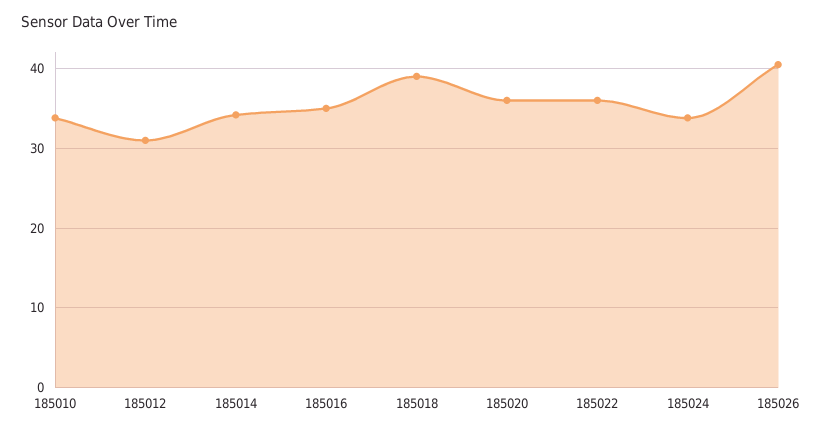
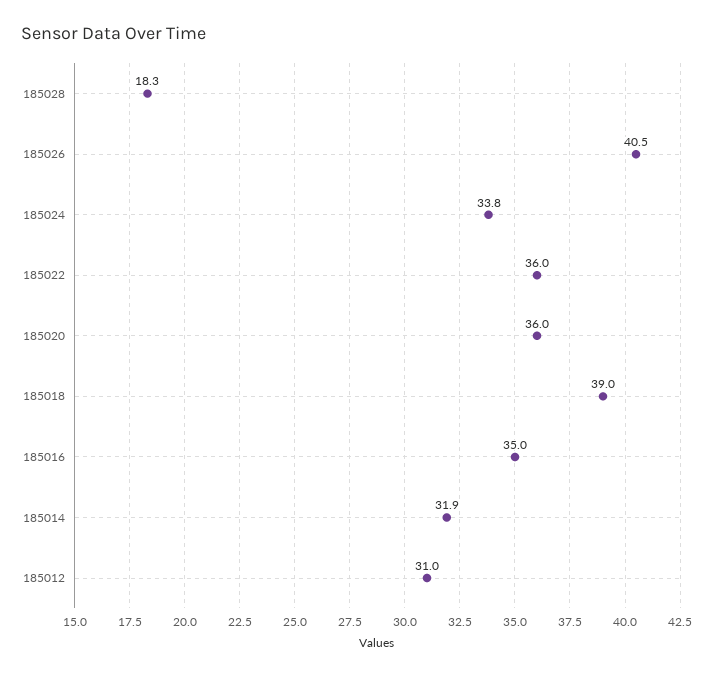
185010: 34 -> none
185014: 34 -> 31.9
185028: none -> 18.3

